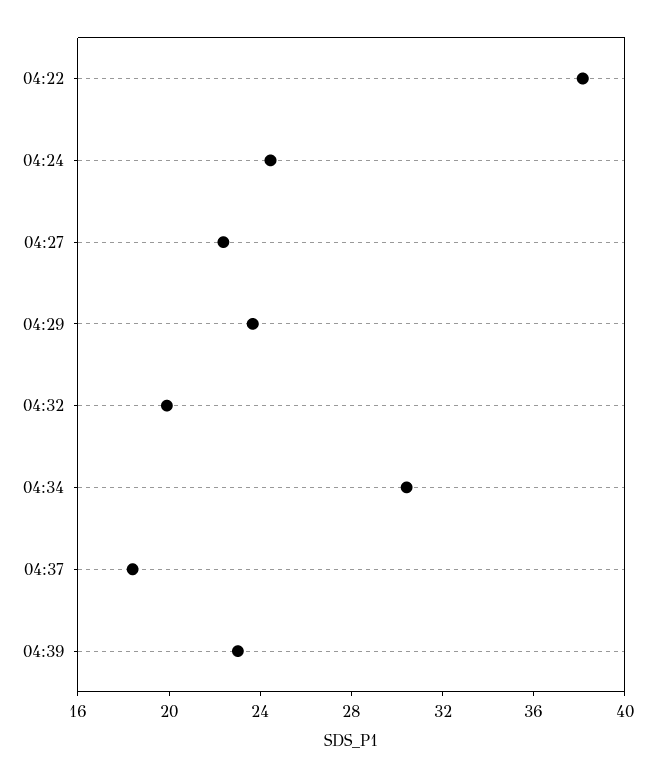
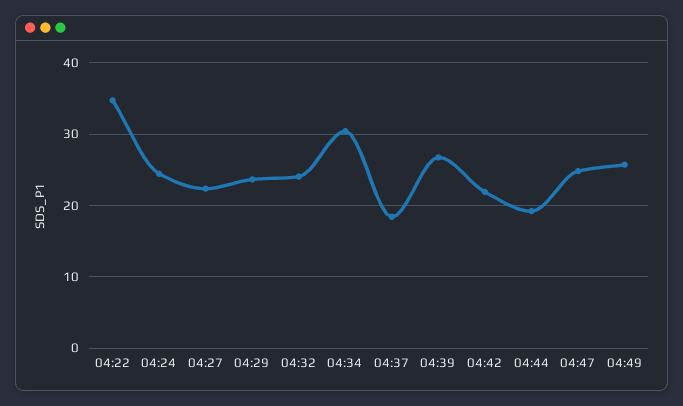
04:22: 38 -> 35
04:32: 20 -> 24
04:39: 23 -> 27
04:42: none -> 22
04:44: none -> 19
04:47: none -> 25
04:49: none -> 26

